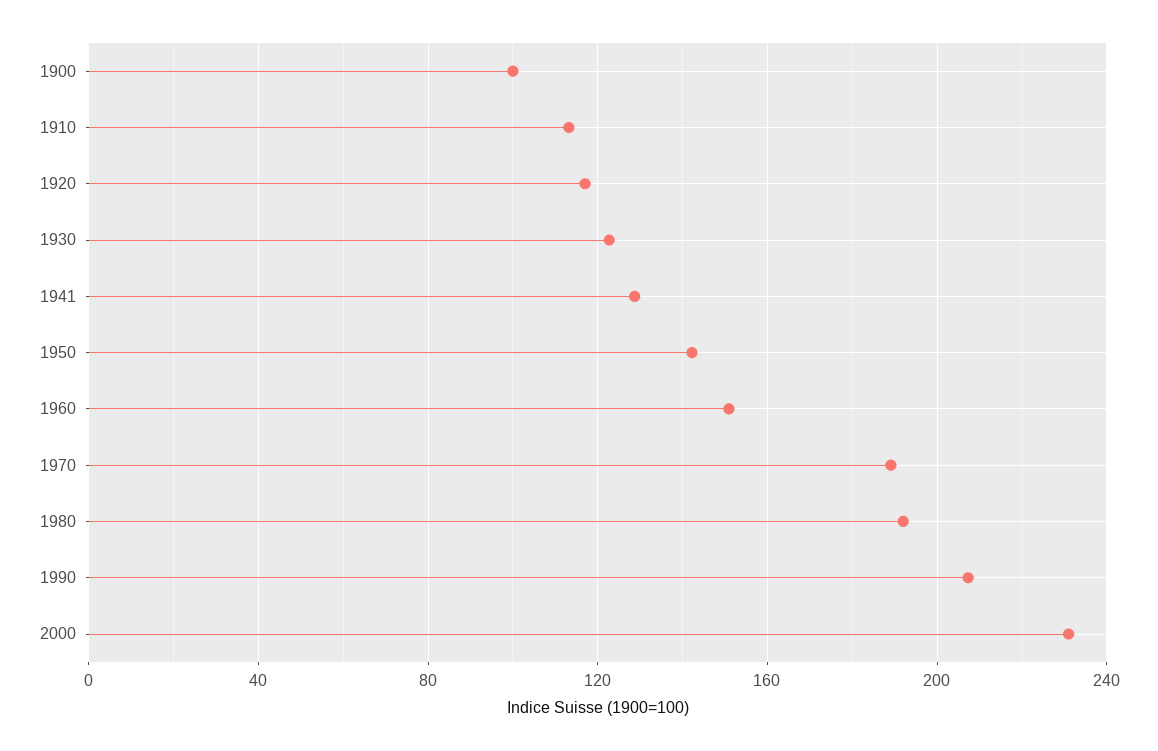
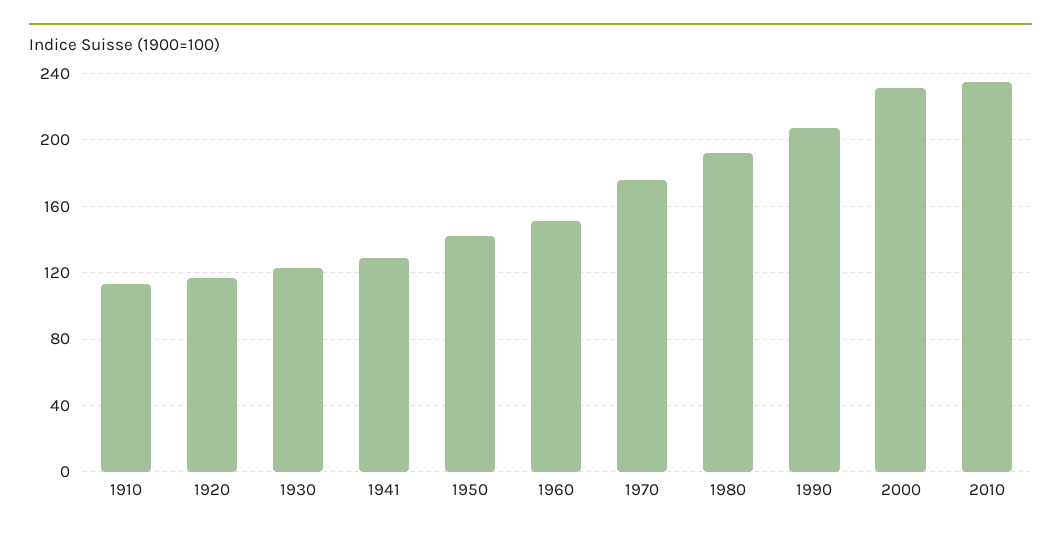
1900: 100 -> none
1970: 190 -> 175
2010: none -> 235

